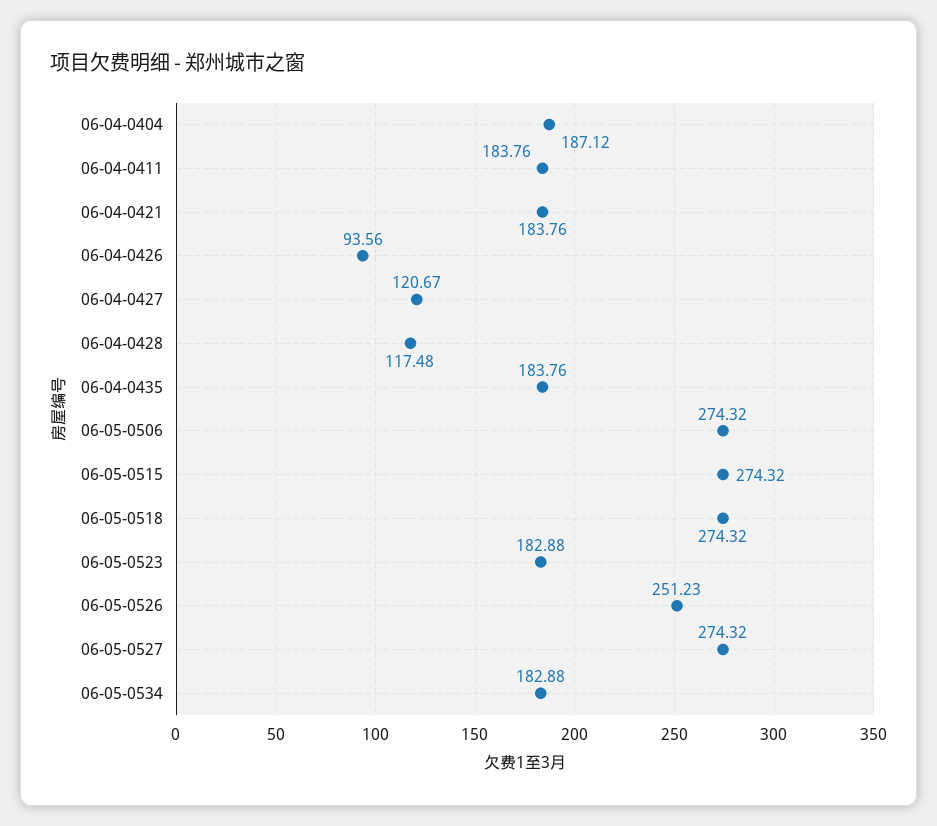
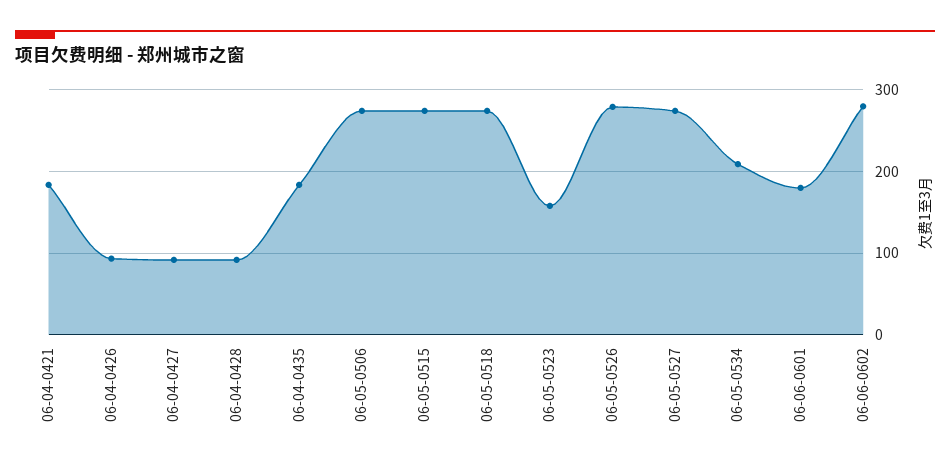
06-04-0404: 187.12 -> none
06-04-0411: 183.76 -> none
06-04-0427: 120.67 -> 90
06-04-0428: 117.48 -> 90
06-05-0523: 182.88 -> 160
06-05-0526: 251.23 -> 280
06-05-0534: 182.88 -> 210
06-06-0601: none -> 180
06-06-0602: none -> 280

